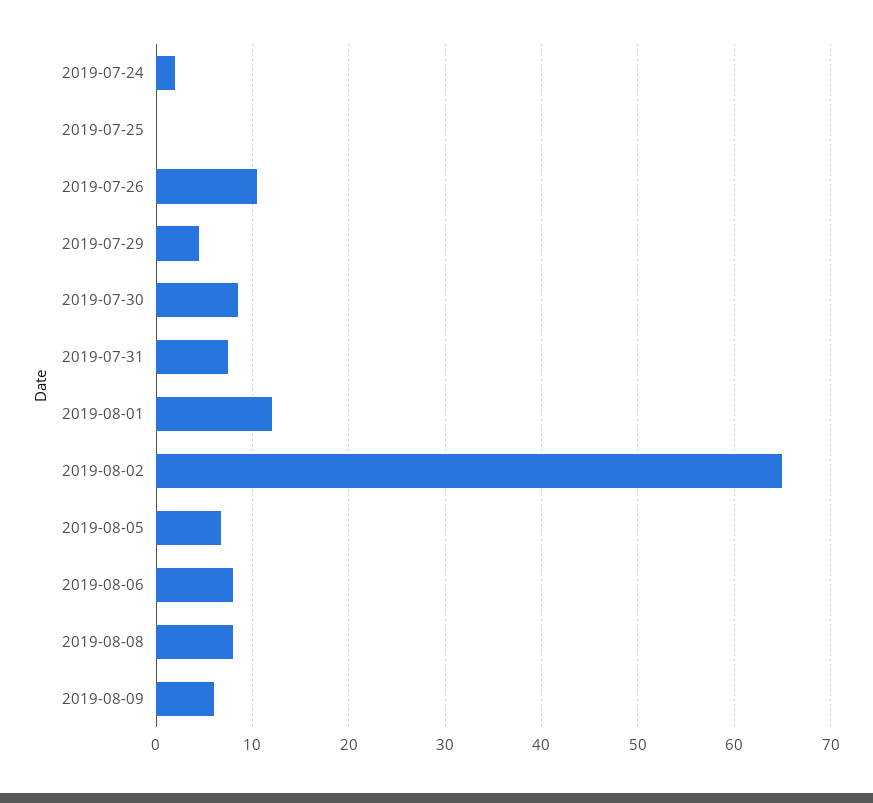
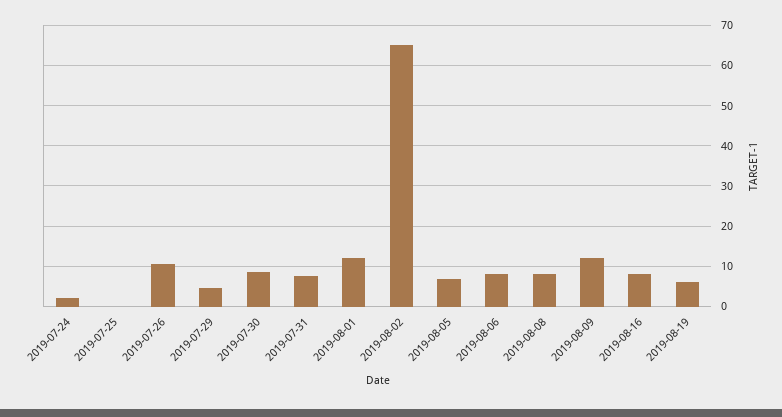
2019-08-09: 6 -> 12
2019-08-16: none -> 8
2019-08-19: none -> 6

